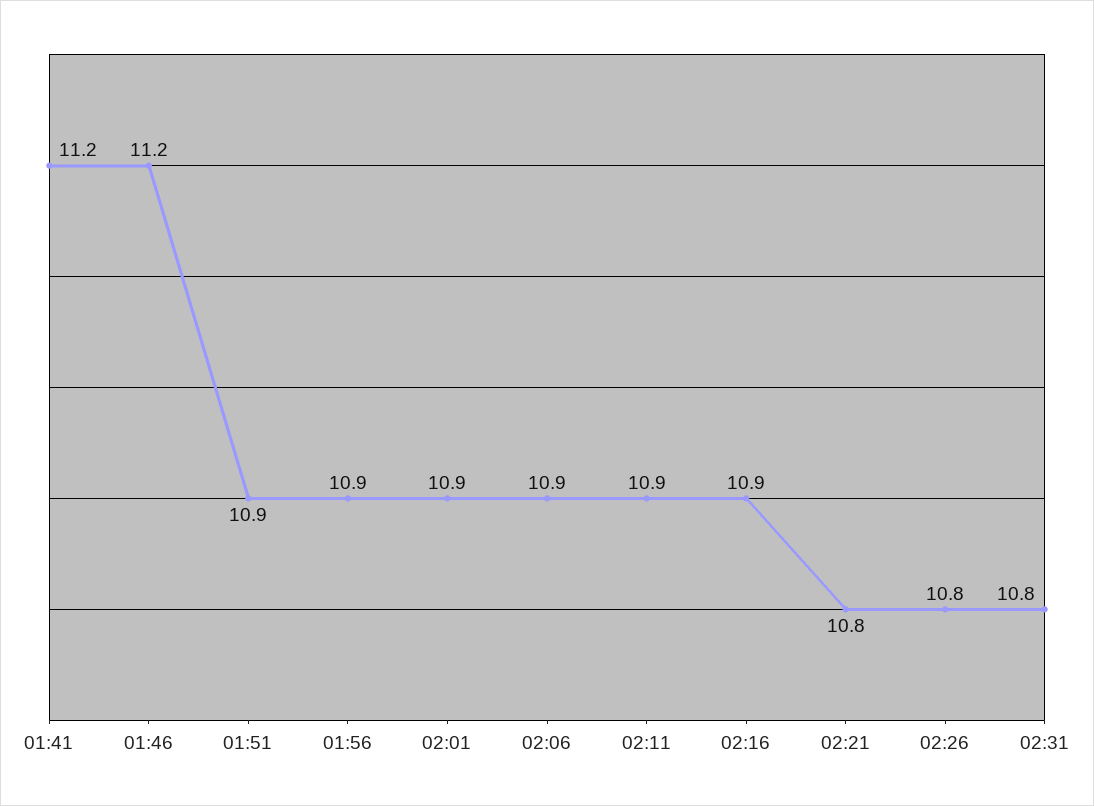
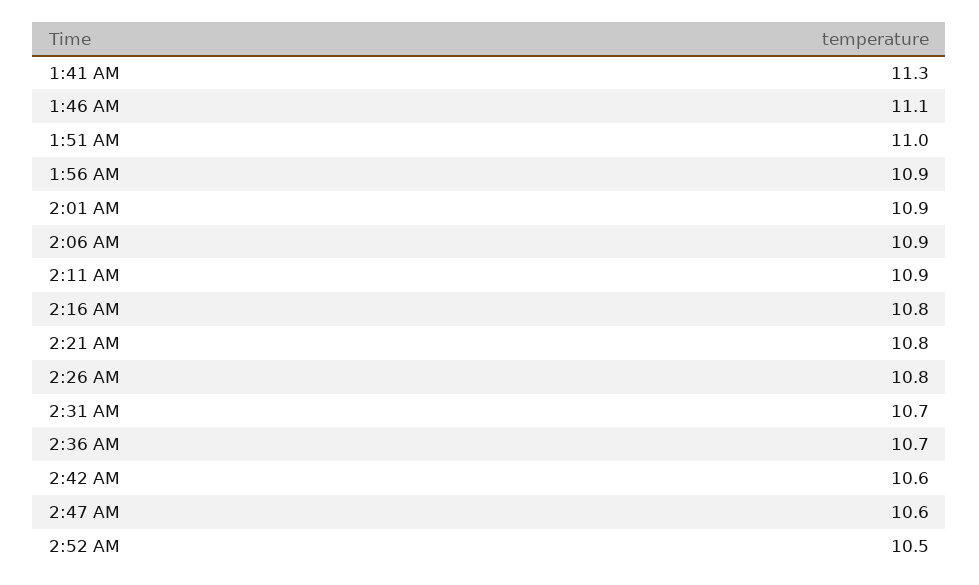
01:41: 11.2 -> 11.3
01:46: 11.2 -> 11.1
01:51: 10.9 -> 11
02:16: 10.9 -> 10.8
02:31: 10.8 -> 10.7
2:36 AM: none -> 10.7
2:42 AM: none -> 10.6
2:47 AM: none -> 10.6
2:52 AM: none -> 10.5

